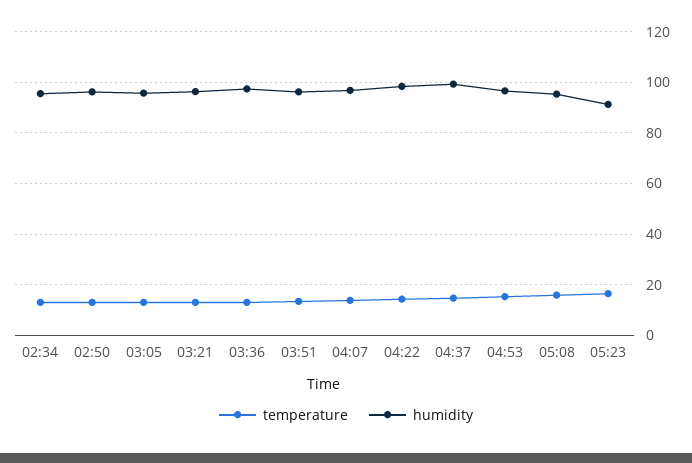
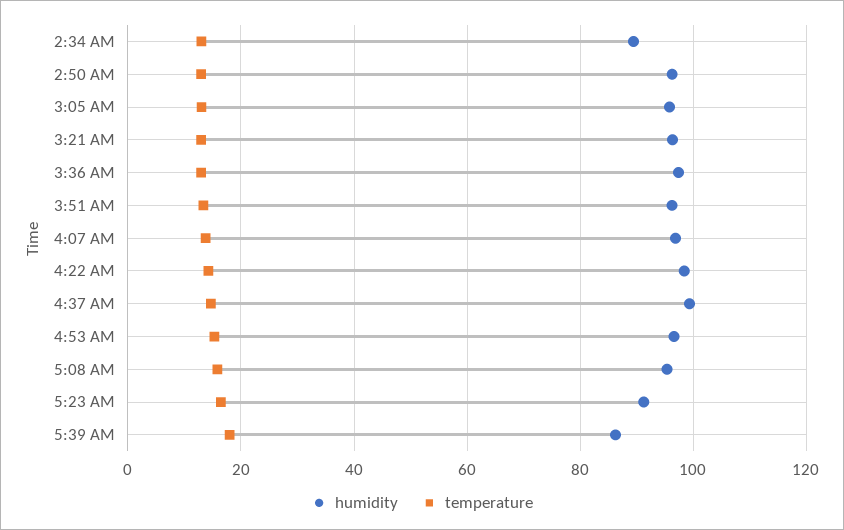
humidity, 02:34: 95 -> 90
humidity, 5:39 AM: none -> 86
temperature, 5:39 AM: none -> 18

